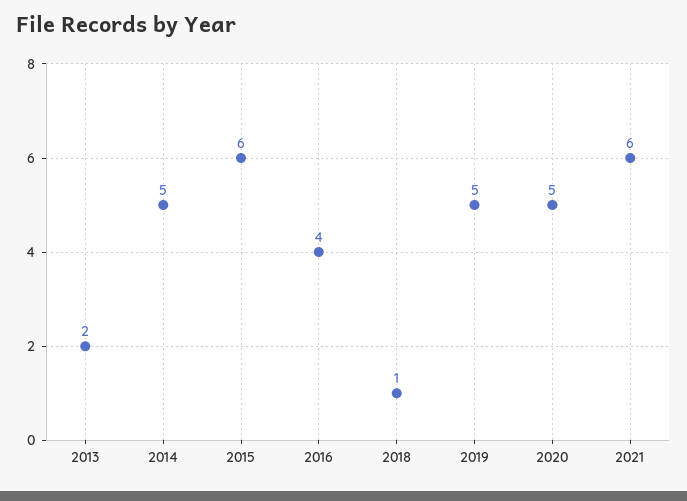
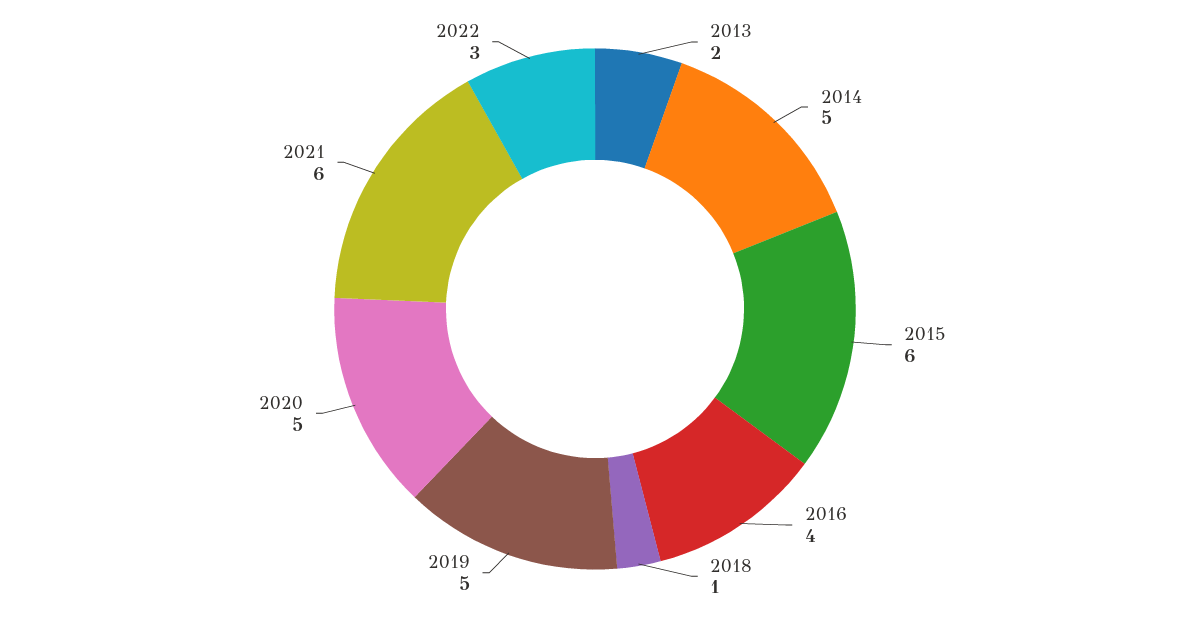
2022: none -> 3

